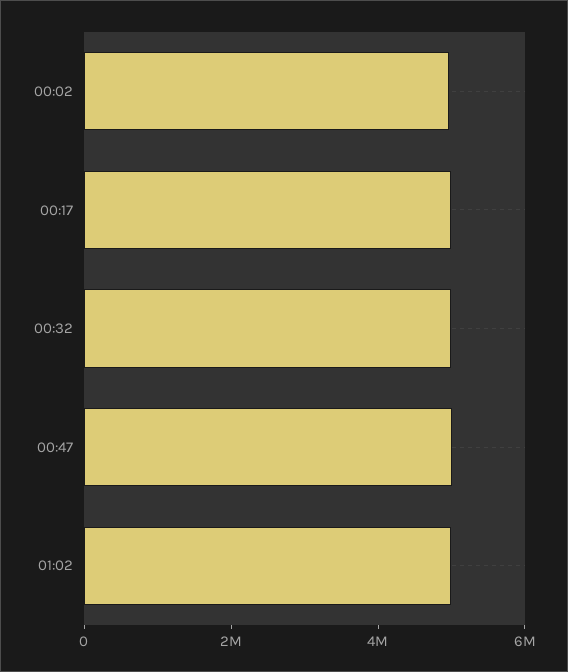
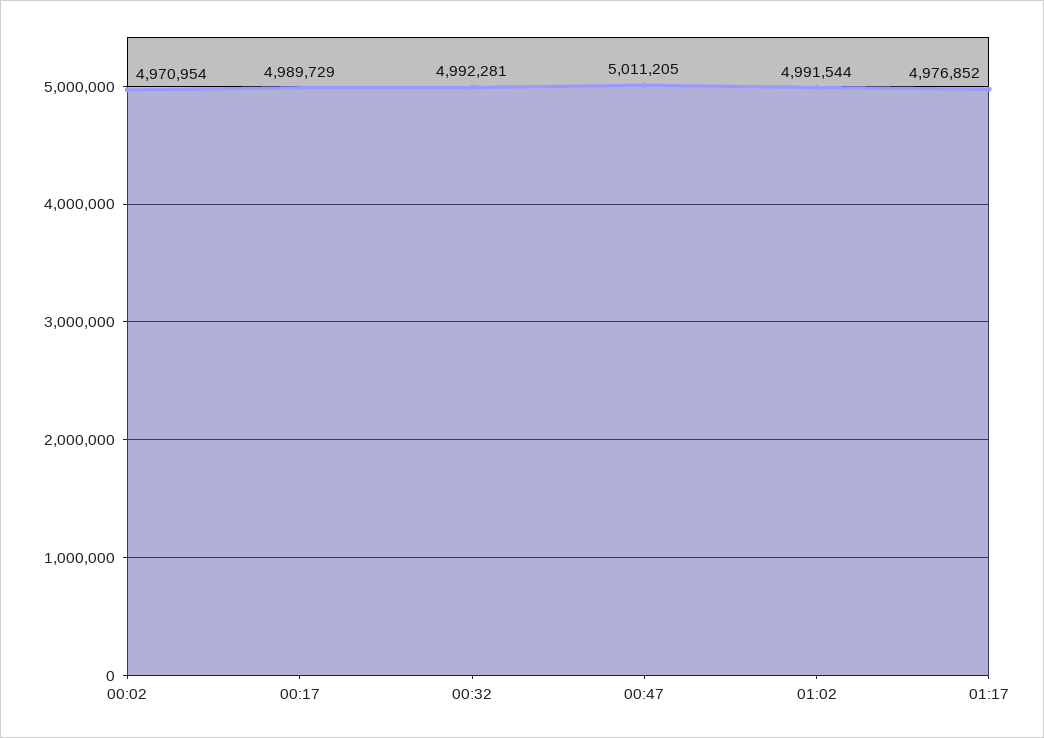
01:17: none -> 4976852

